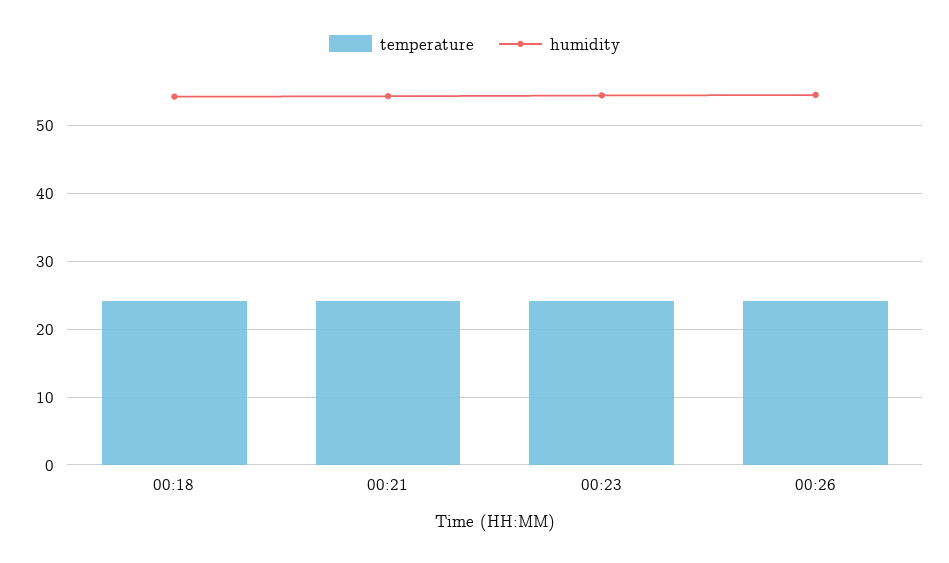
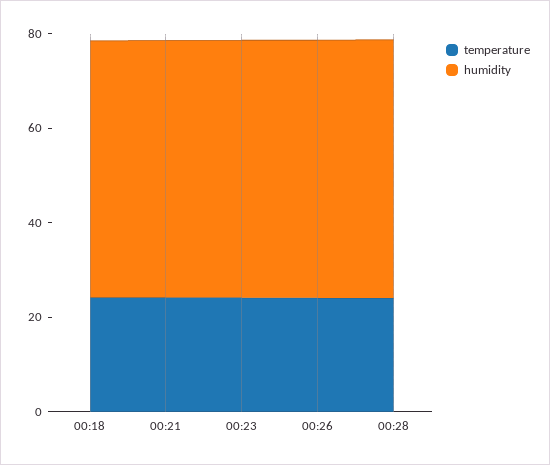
temperature, 00:28: none -> 25
humidity, 00:28: none -> 55

